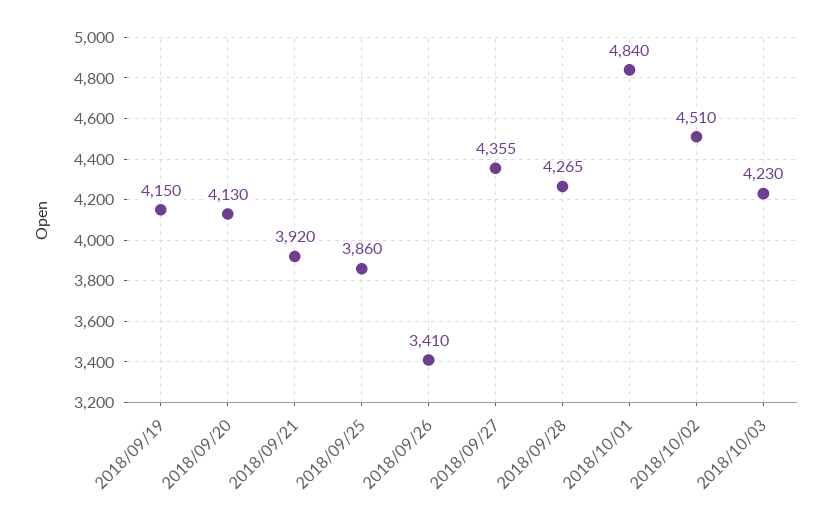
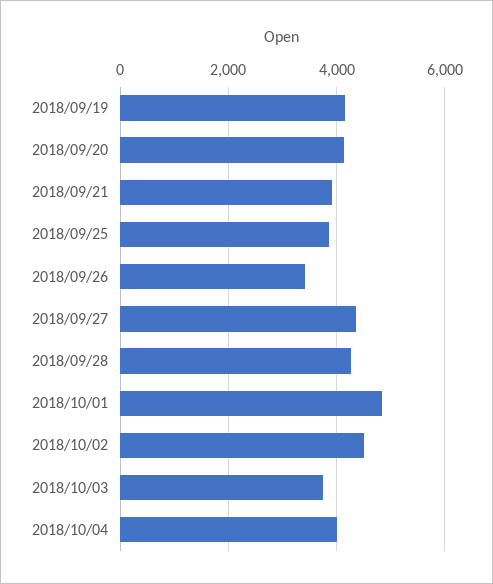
2018/10/03: 4230 -> 3800
2018/10/04: none -> 4000

